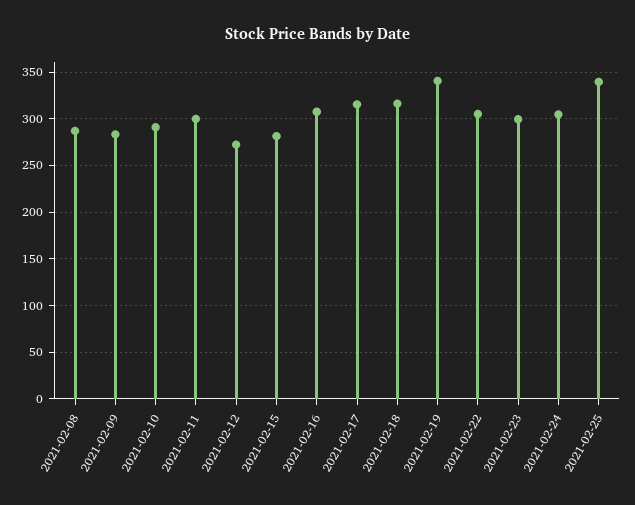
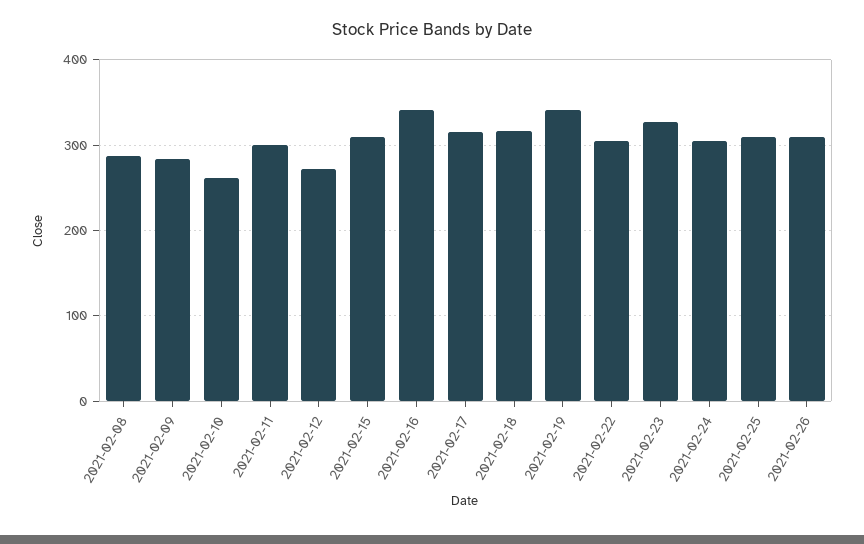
2021-02-10: 290 -> 260
2021-02-15: 280 -> 310
2021-02-16: 310 -> 340
2021-02-23: 300 -> 330
2021-02-25: 340 -> 310
2021-02-26: none -> 310

